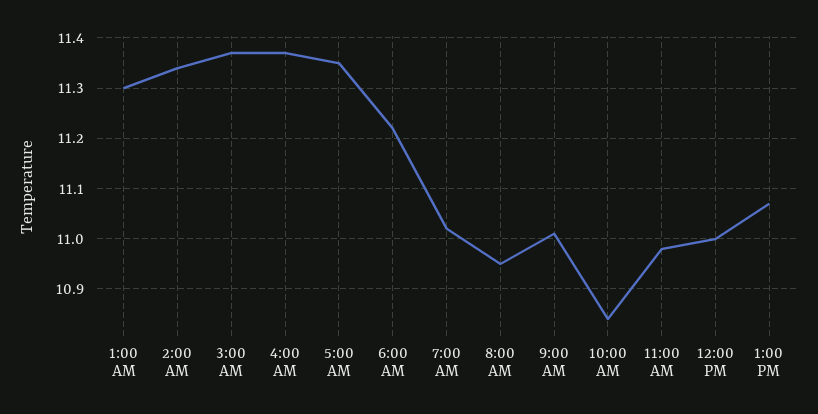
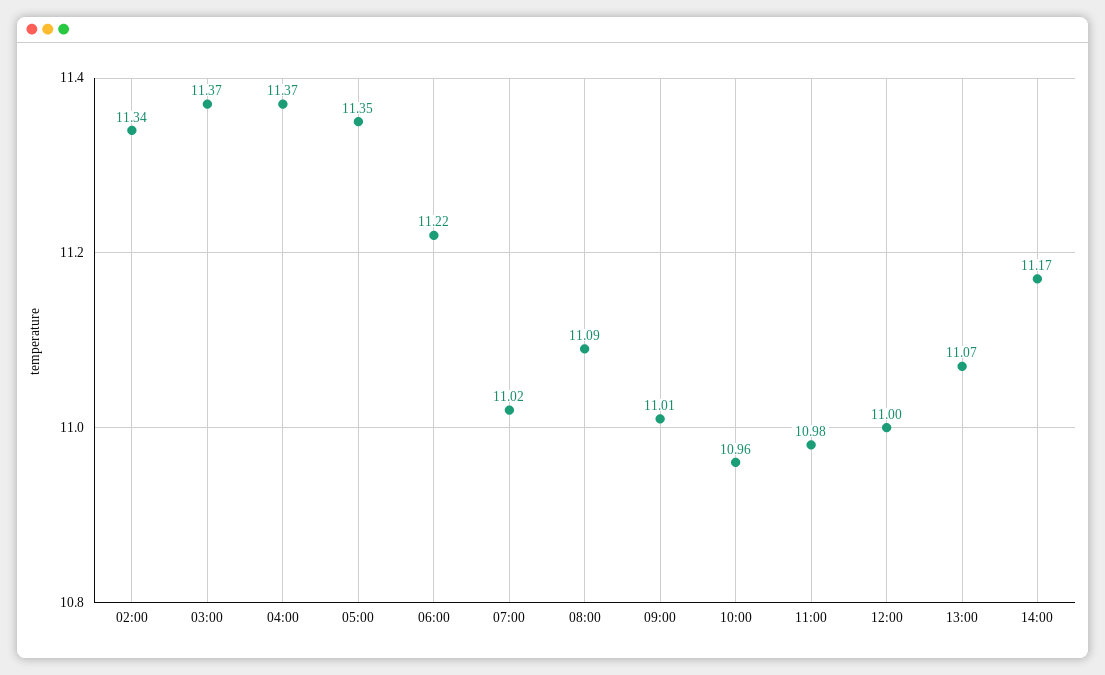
1:00 AM: 11.3 -> none
8:00 AM: 10.95 -> 11.09
10:00 AM: 10.85 -> 10.96
14:00: none -> 11.17

